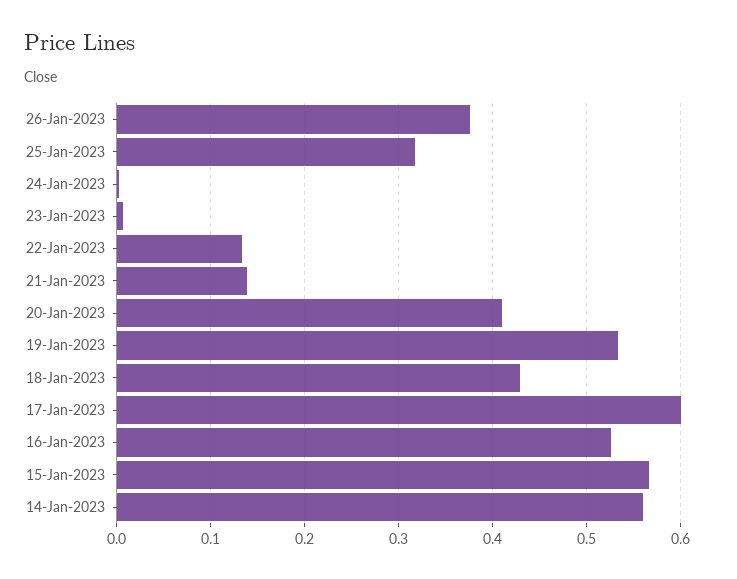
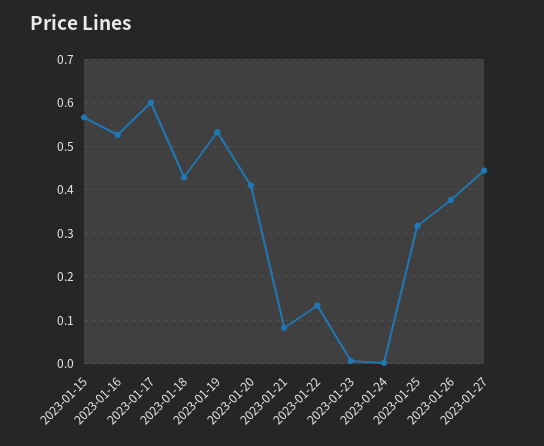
21-Jan-2023: 0.14 -> 0.08
14-Jan-2023: 0.56 -> none
2023-01-27: none -> 0.44

